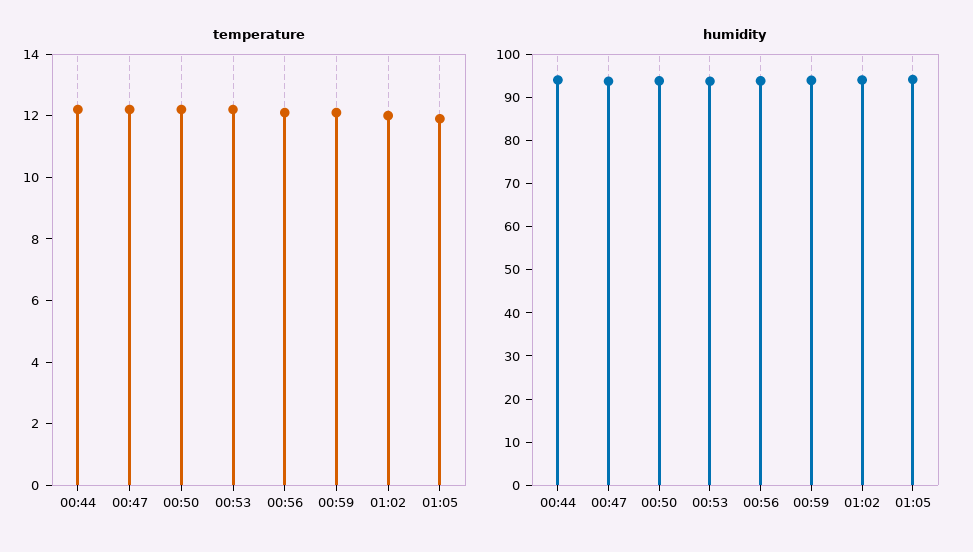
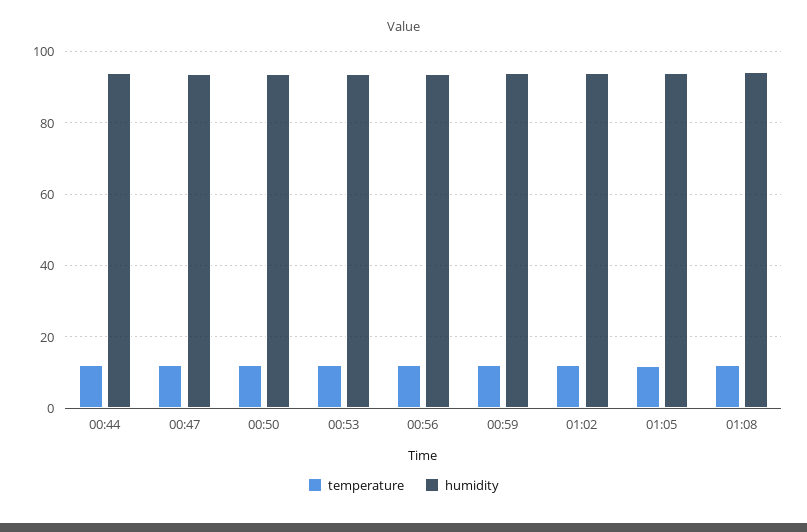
temperature, 01:08: none -> 12
humidity, 01:08: none -> 94

